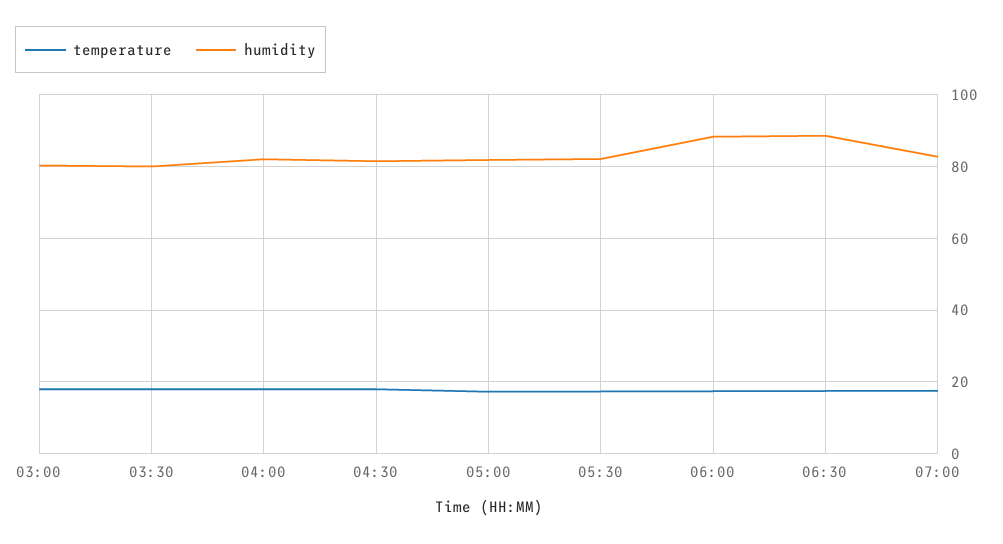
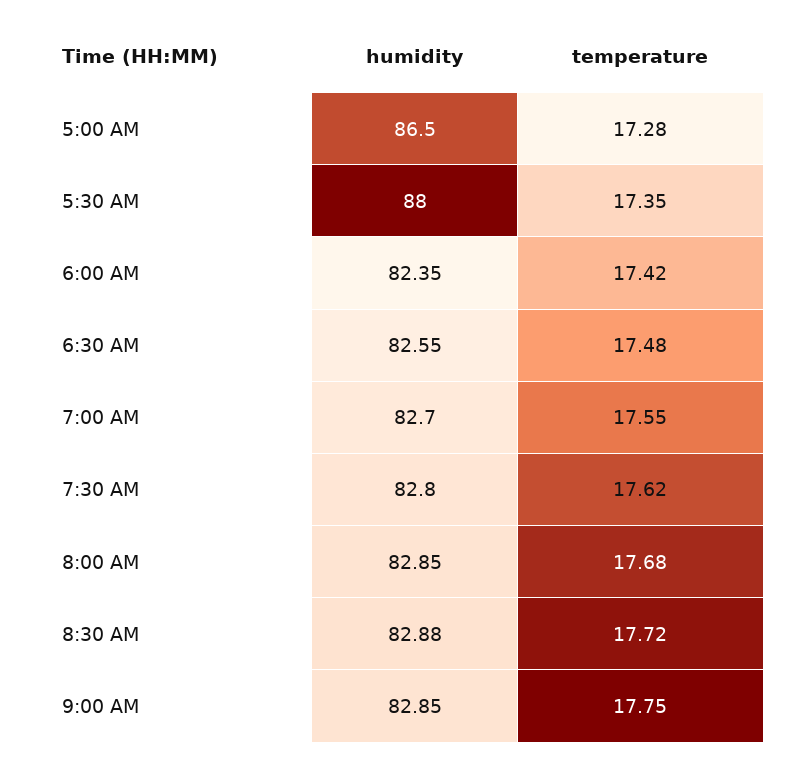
temperature, 03:00: 18 -> none
humidity, 03:00: 80 -> none
temperature, 03:30: 18 -> none
humidity, 03:30: 80 -> none
temperature, 04:00: 18 -> none
humidity, 04:00: 82 -> none
temperature, 04:30: 18 -> none
humidity, 04:30: 82 -> none
humidity, 05:00: 82 -> 86.5
humidity, 05:30: 82 -> 88
humidity, 06:00: 88 -> 82.35
humidity, 06:30: 88 -> 82.55
humidity, 7:30 AM: none -> 82.8
temperature, 7:30 AM: none -> 17.62
humidity, 8:00 AM: none -> 82.85
temperature, 8:00 AM: none -> 17.68
humidity, 8:30 AM: none -> 82.88
temperature, 8:30 AM: none -> 17.72
humidity, 9:00 AM: none -> 82.85
temperature, 9:00 AM: none -> 17.75

